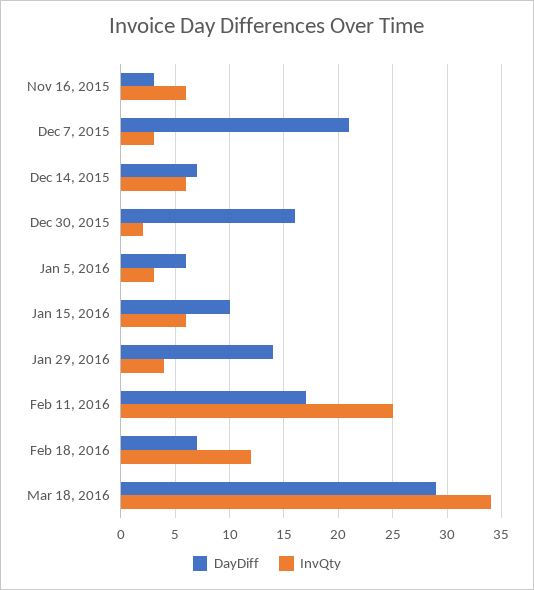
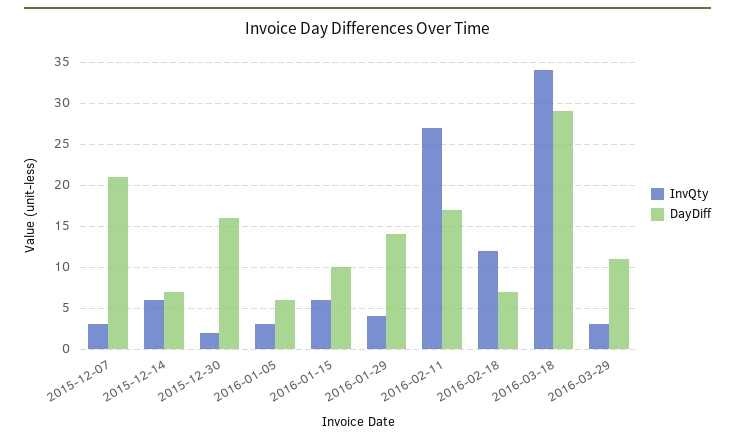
DayDiff, Nov 16, 2015: 3 -> none
InvQty, Nov 16, 2015: 6 -> none
InvQty, Feb 11, 2016: 25 -> 27
InvQty, 2016-03-29: none -> 3
DayDiff, 2016-03-29: none -> 11

